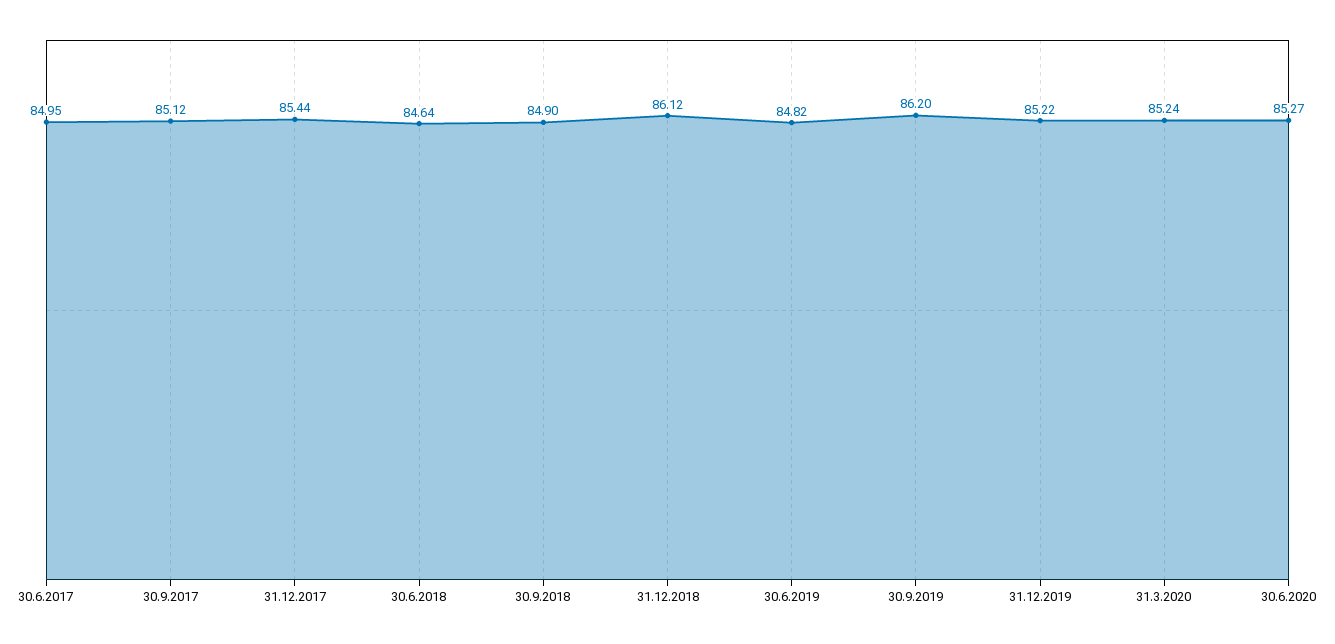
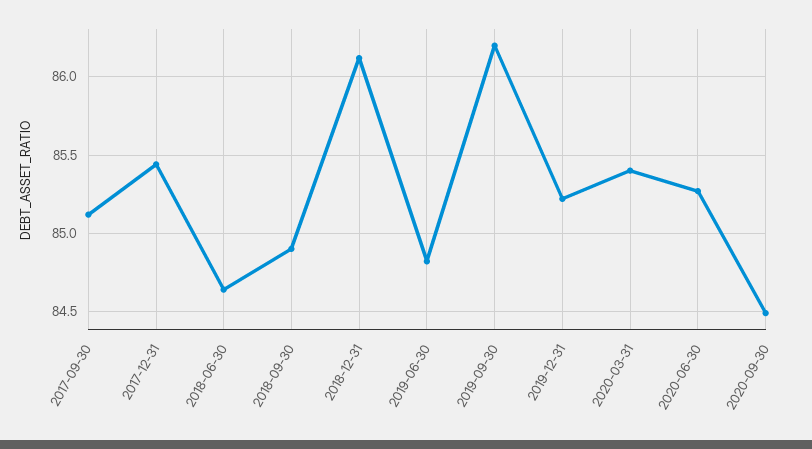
30.6.2017: 84.95 -> none
31.3.2020: 85.24 -> 85.4
2020-09-30: none -> 84.5

